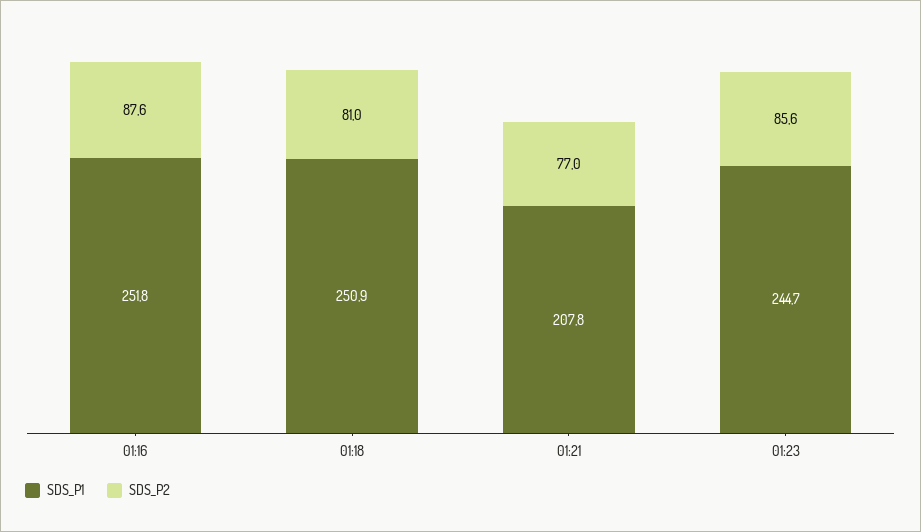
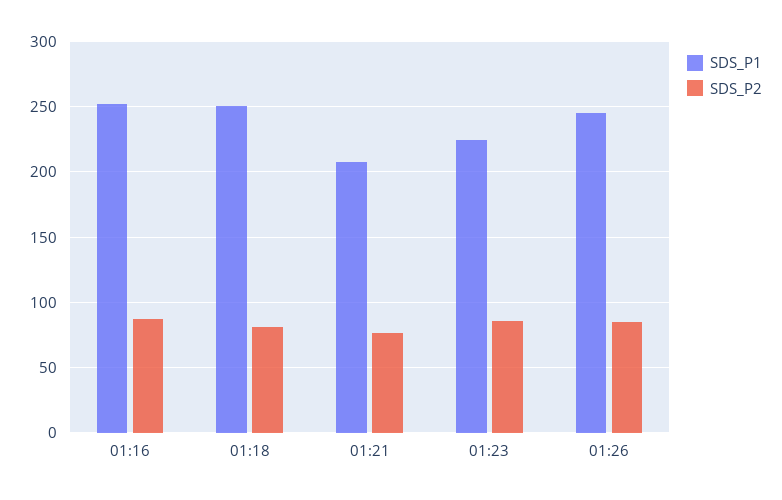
SDS_P1, 01:23: 244.7 -> 225
SDS_P1, 01:26: none -> 245
SDS_P2, 01:26: none -> 85

